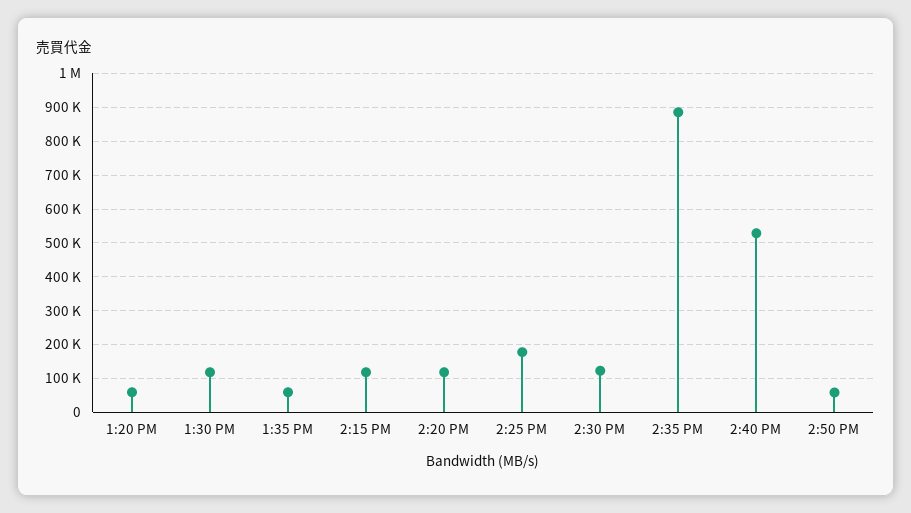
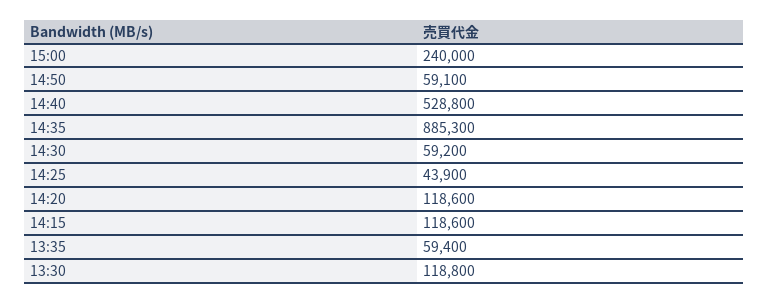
1:20 PM: 60000 -> none
2:25 PM: 180000 -> 43900
2:30 PM: 120000 -> 59200
15:00: none -> 240000

